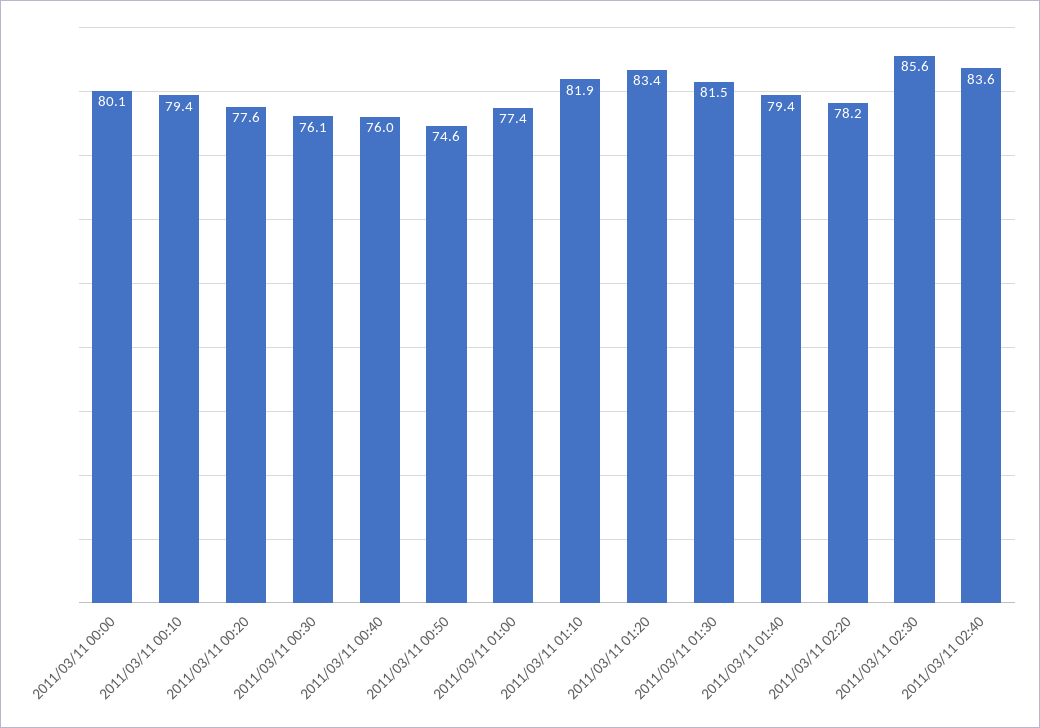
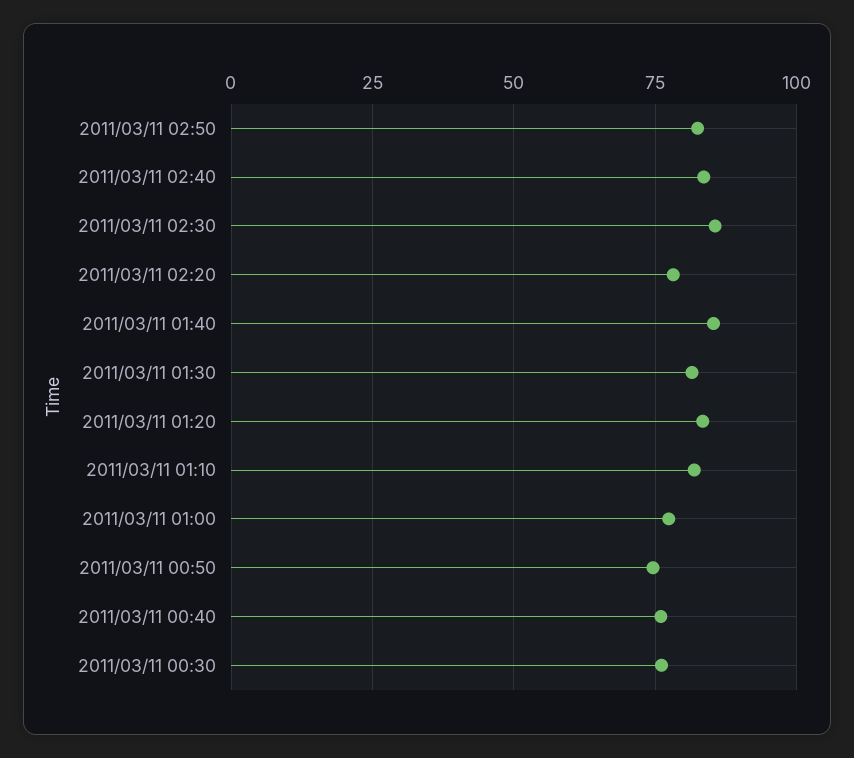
2011/03/11 00:00: 80.1 -> none
2011/03/11 00:10: 79.4 -> none
2011/03/11 00:20: 77.6 -> none
2011/03/11 01:40: 79.4 -> 85
2011/03/11 02:50: none -> 82.5

